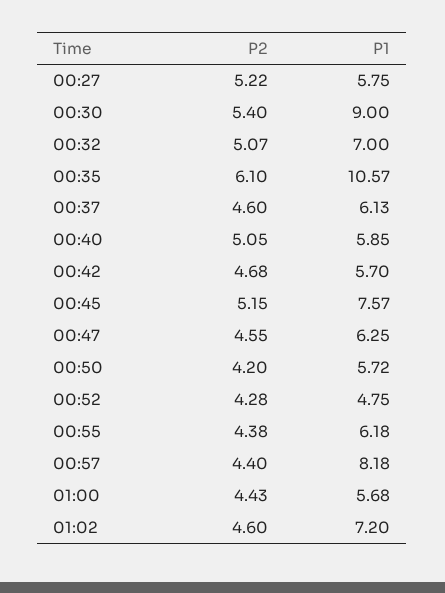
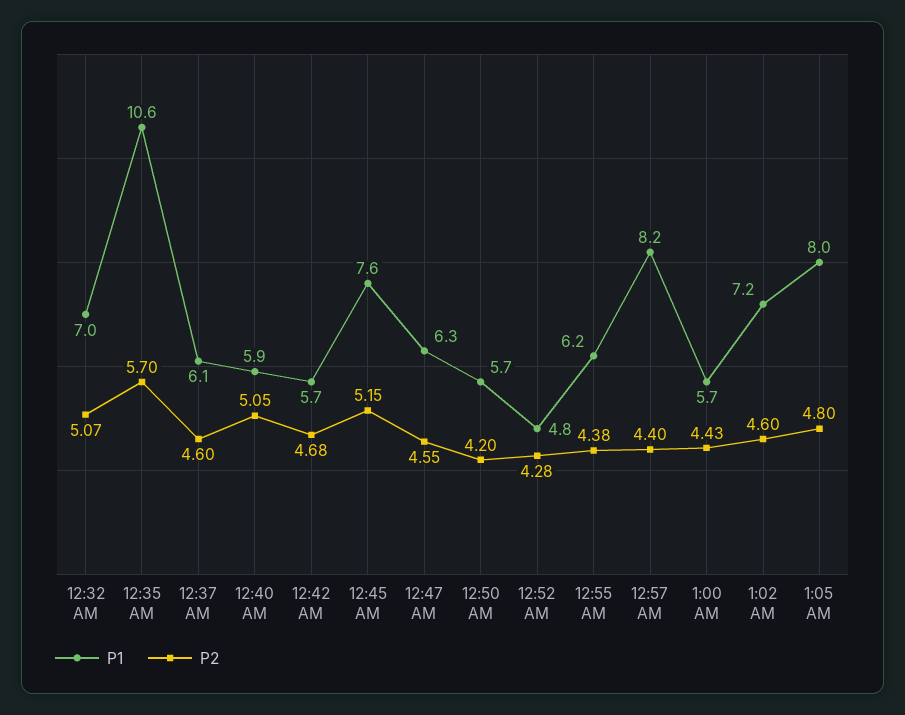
P2, 00:27: 5.22 -> none
P1, 00:27: 5.75 -> none
P2, 00:30: 5.4 -> none
P1, 00:30: 9 -> none
P2, 00:35: 6.1 -> 5.7
P1, 1:05 AM: none -> 8
P2, 1:05 AM: none -> 4.8

